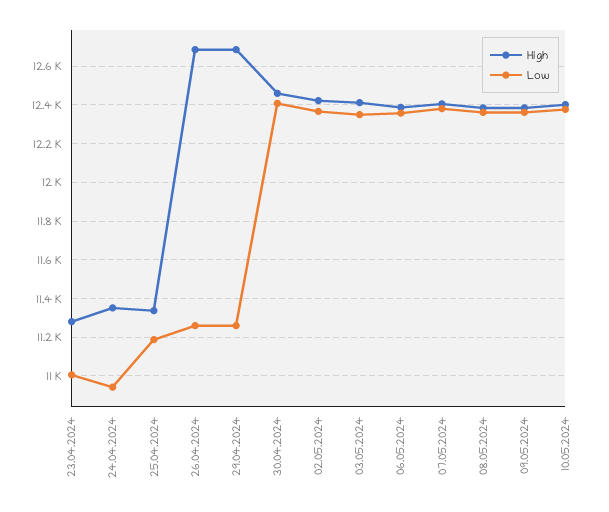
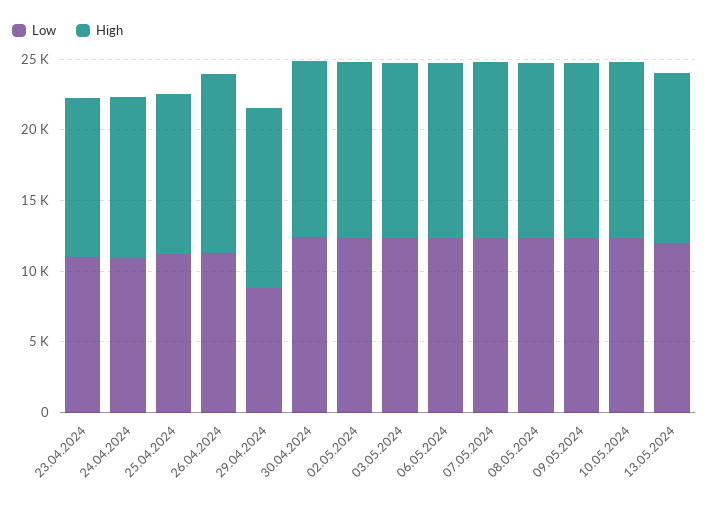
Low, 29.04.2024: 11250 -> 9000
Low, 13.05.2024: none -> 12000
High, 13.05.2024: none -> 12000

